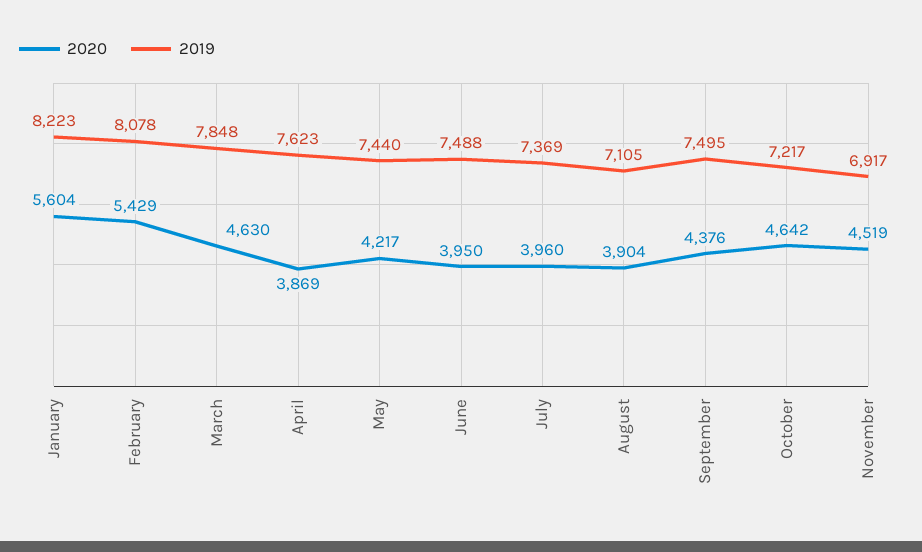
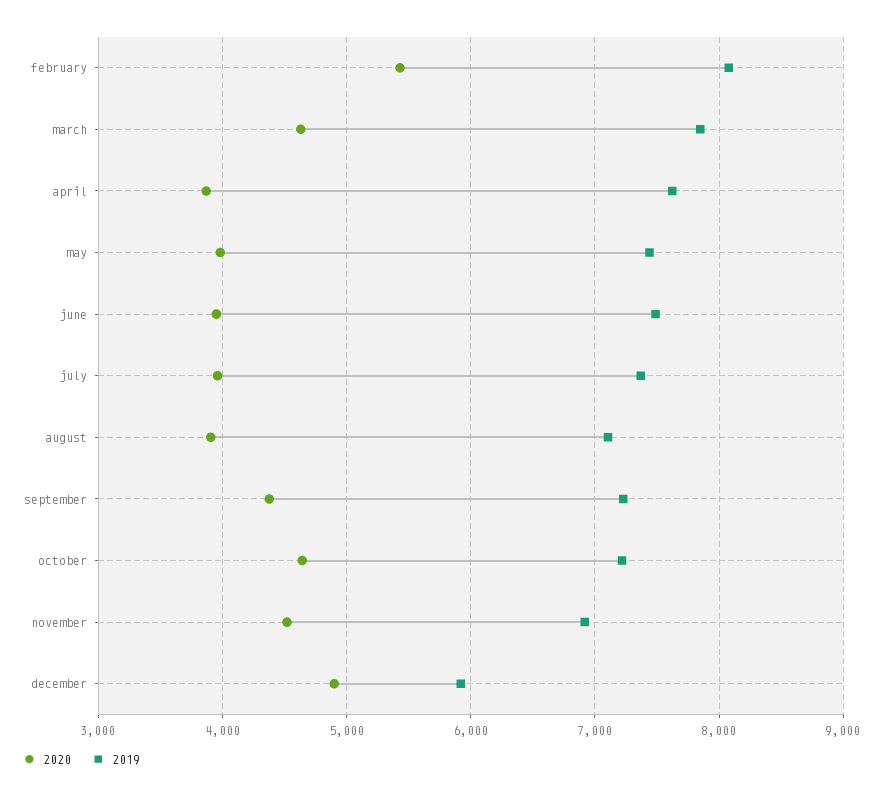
2020, January: 5604 -> none
2019, January: 8223 -> none
2020, May: 4217 -> 4000
2019, September: 7495 -> 7200
2020, december: none -> 4900
2019, december: none -> 5900

